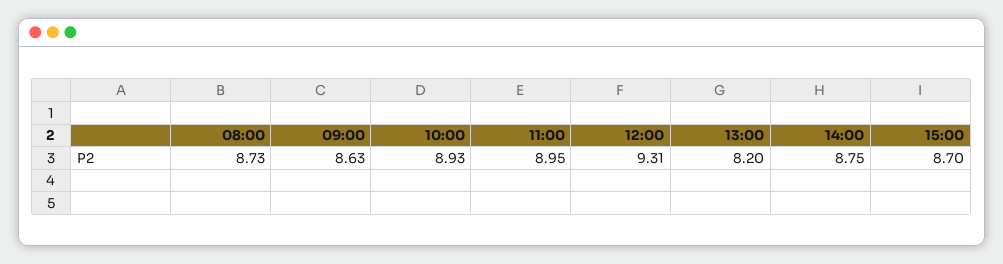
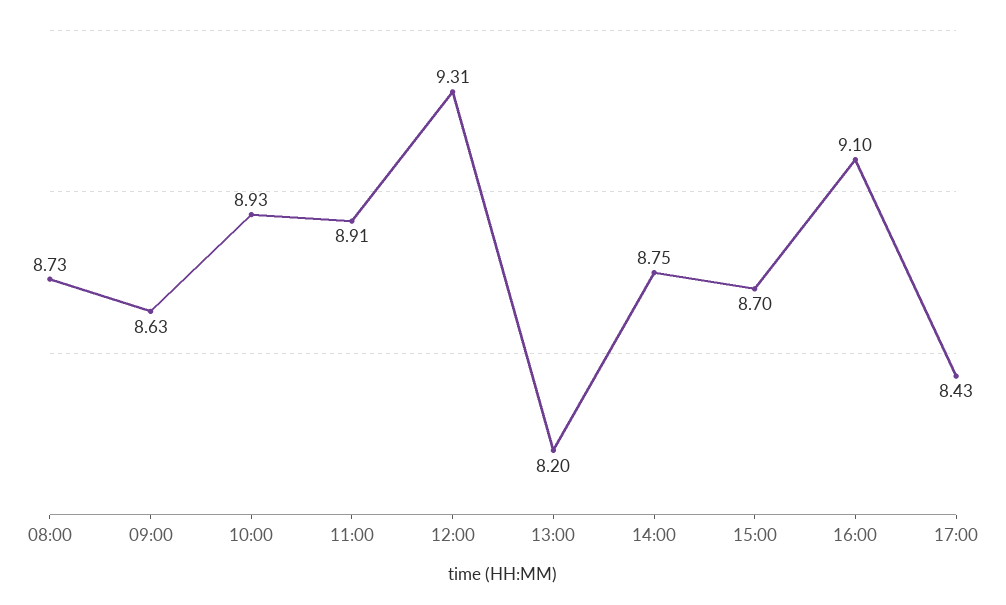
11:00: 8.95 -> 8.91
16:00: none -> 9.1
17:00: none -> 8.43

